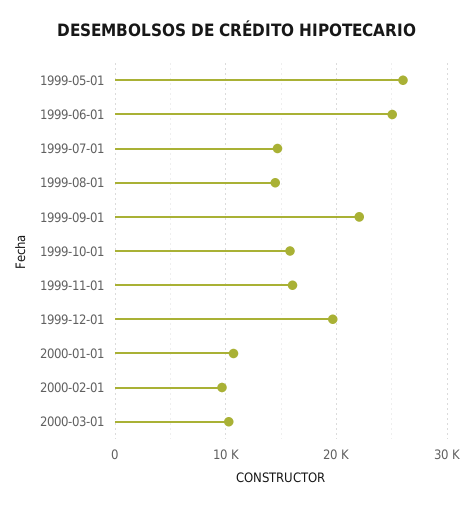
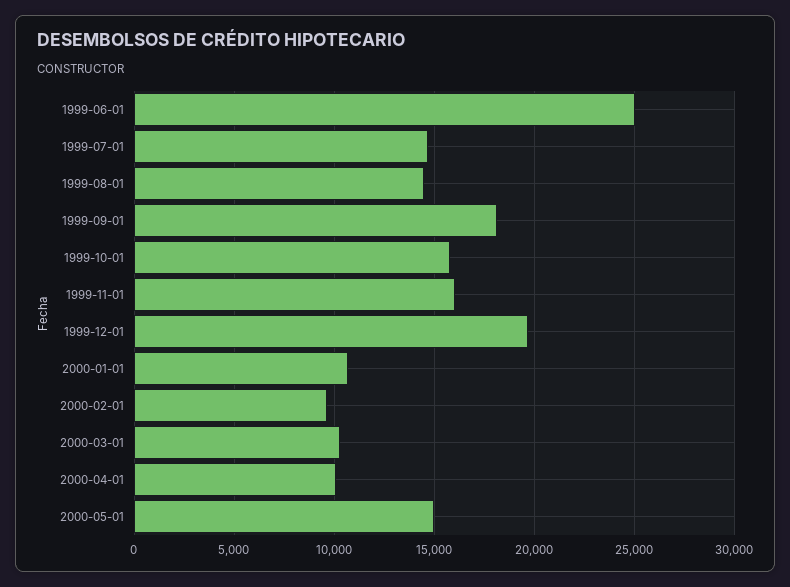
1999-05-01: 26000 -> none
1999-09-01: 22000 -> 18000
2000-04-01: none -> 10000
2000-05-01: none -> 15000

